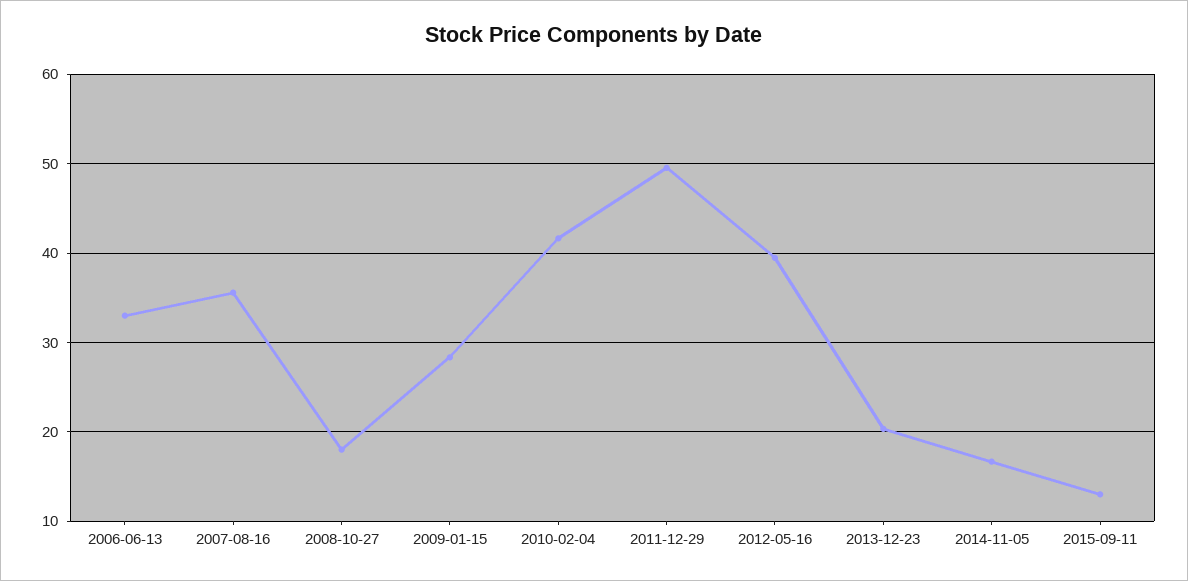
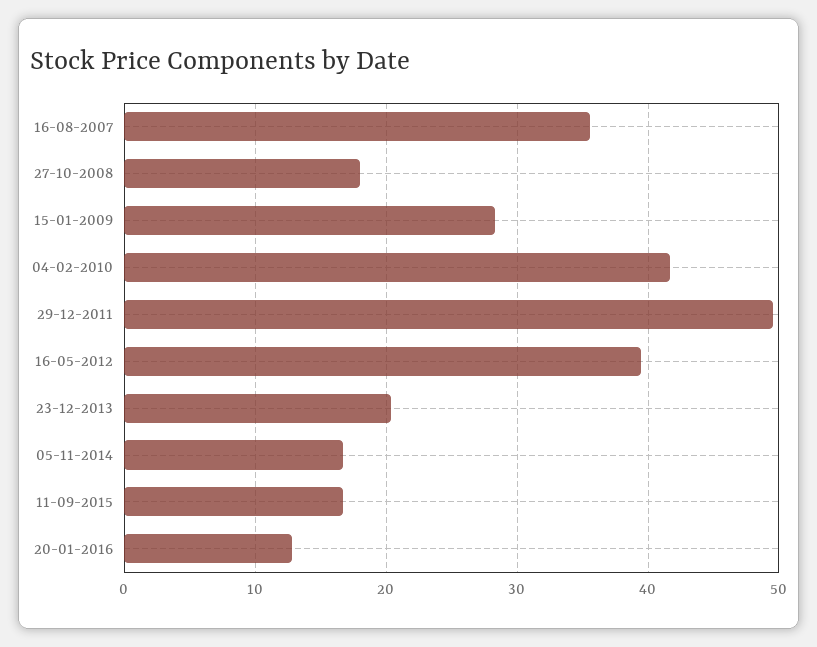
2006-06-13: 33 -> none
2015-09-11: 13 -> 17
20-01-2016: none -> 13

